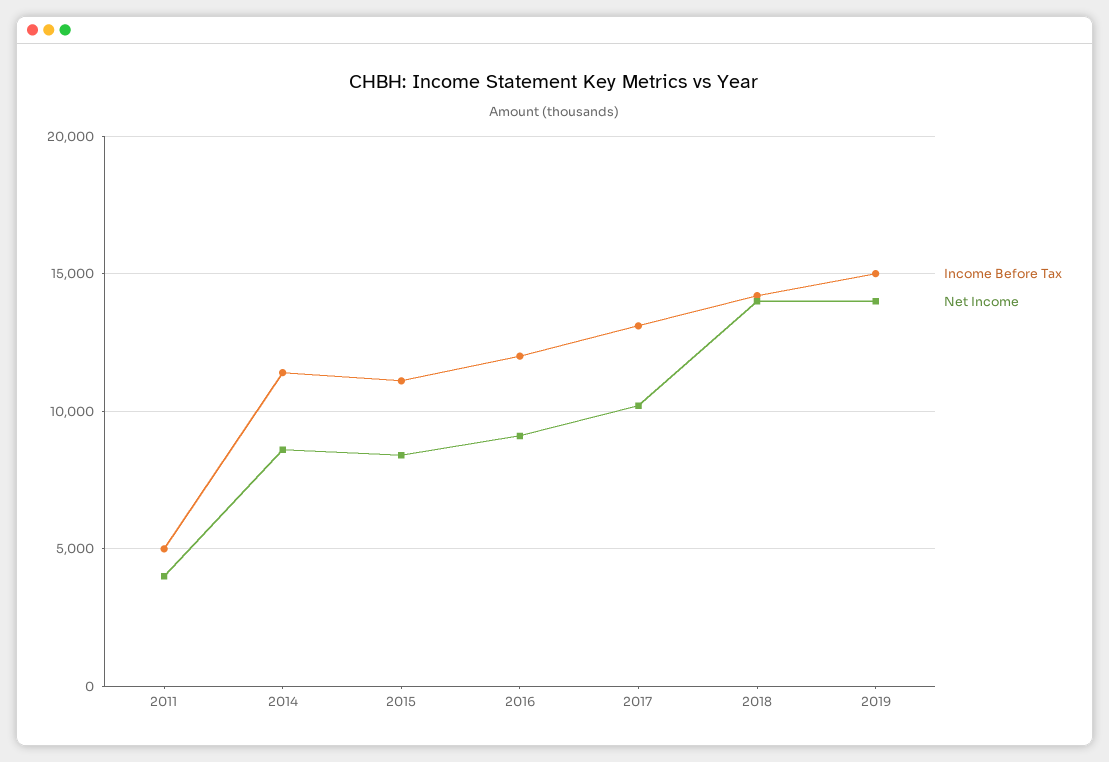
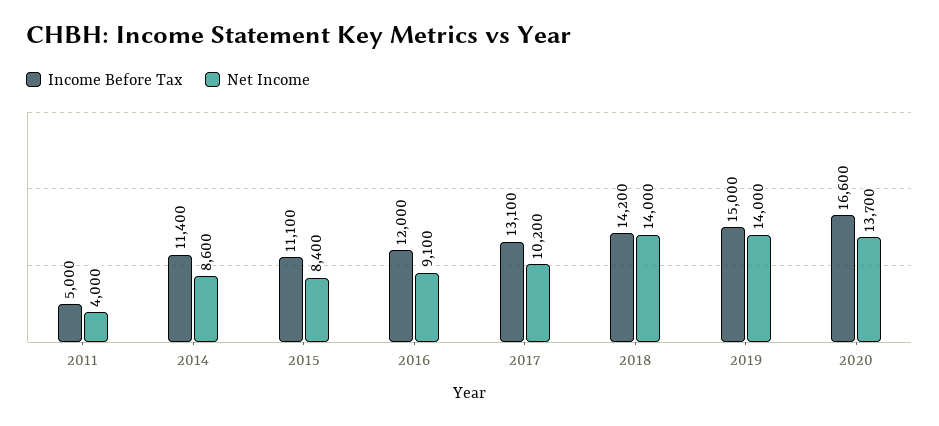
Income Before Tax, 2020: none -> 16600
Net Income, 2020: none -> 13700

